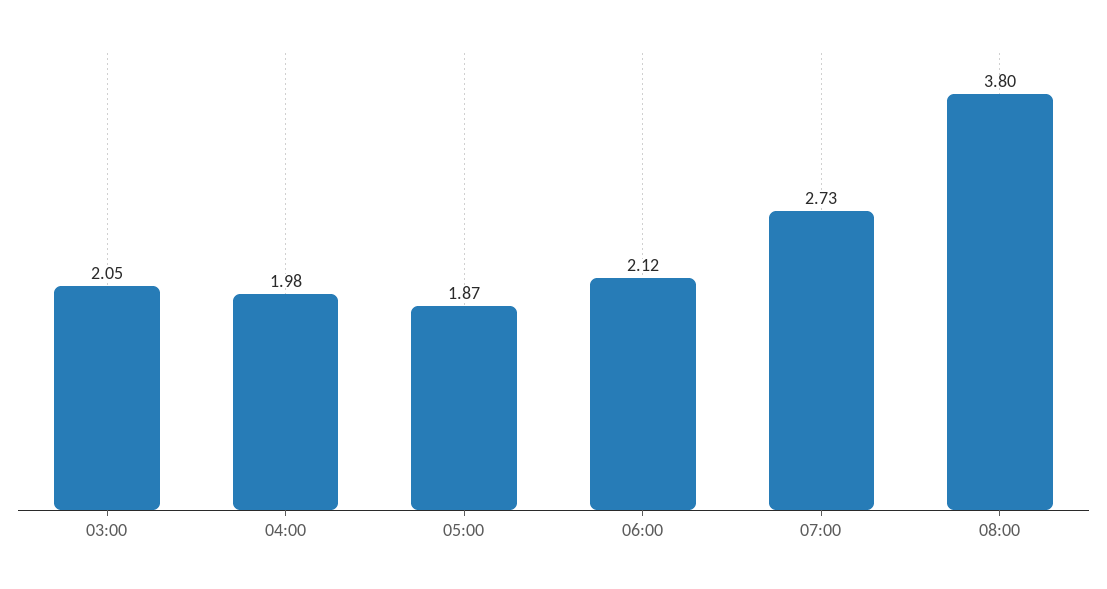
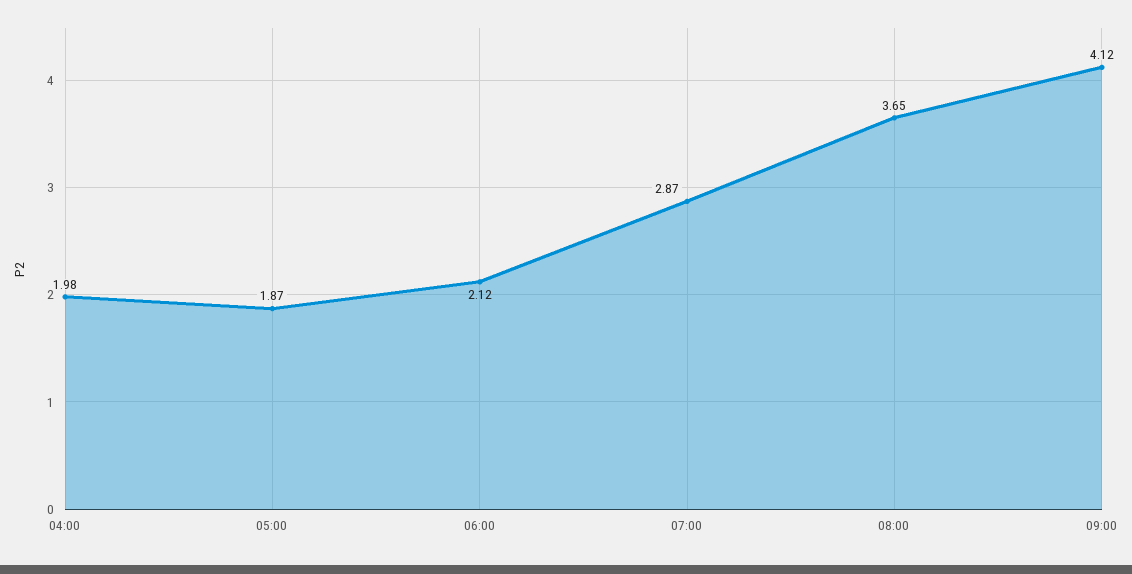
03:00: 2.05 -> none
07:00: 2.73 -> 2.87
08:00: 3.8 -> 3.65
09:00: none -> 4.12

